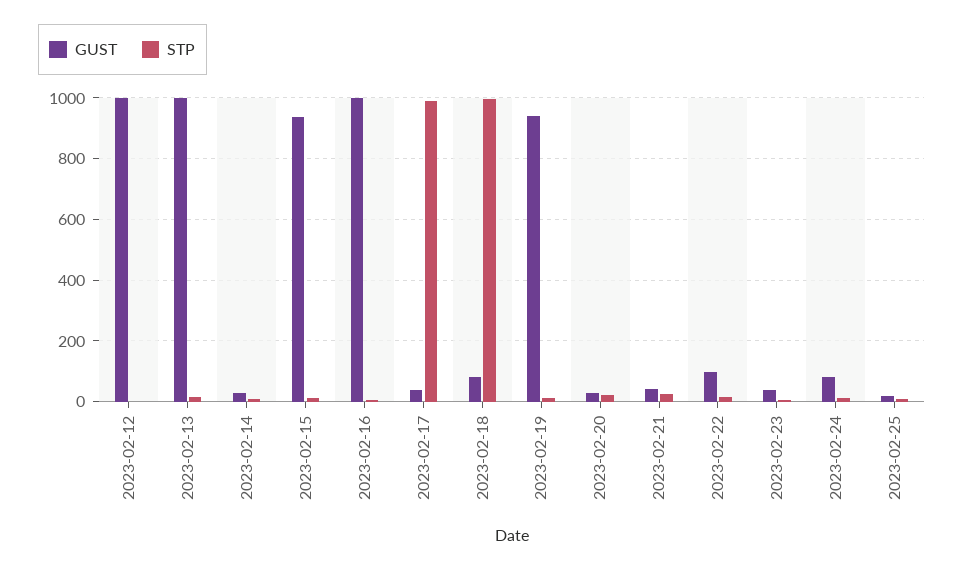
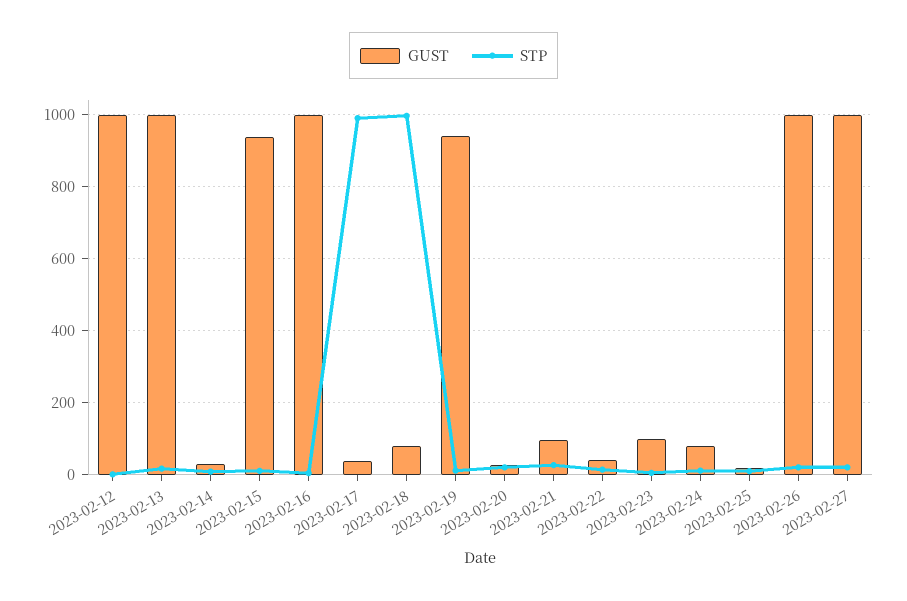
GUST, 2023-02-21: 40 -> 100
GUST, 2023-02-22: 100 -> 40
GUST, 2023-02-23: 40 -> 100
GUST, 2023-02-26: none -> 1000
STP, 2023-02-26: none -> 20
GUST, 2023-02-27: none -> 1000
STP, 2023-02-27: none -> 20

